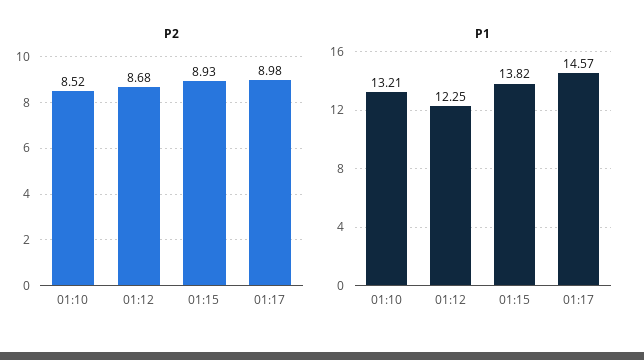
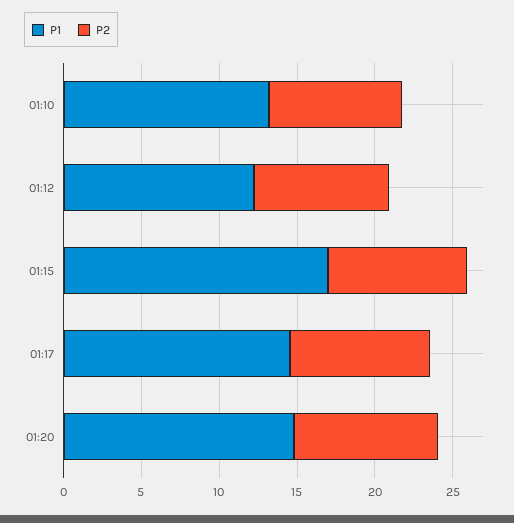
P1, 01:15: 13.82 -> 17
P1, 01:20: none -> 15
P2, 01:20: none -> 9

